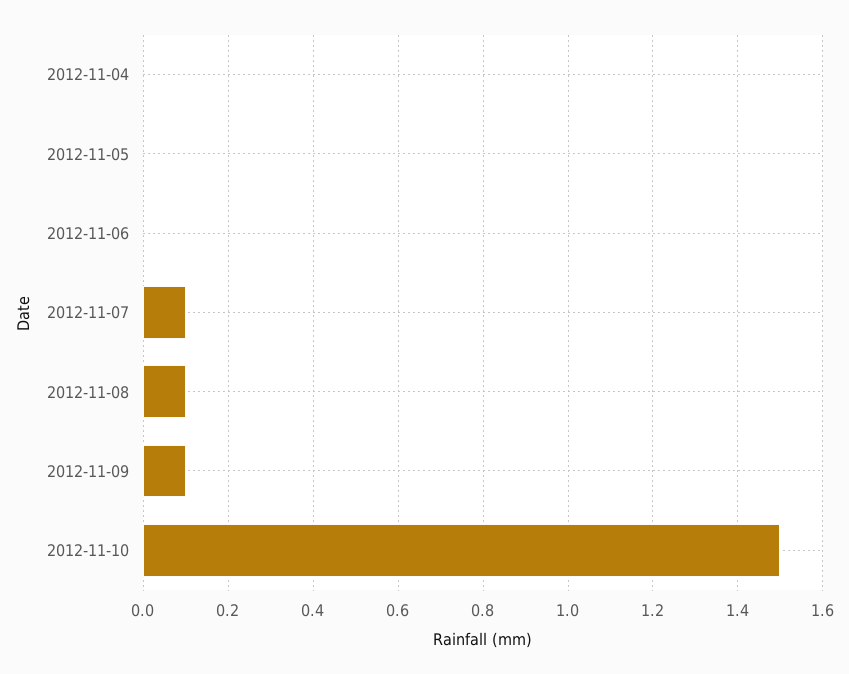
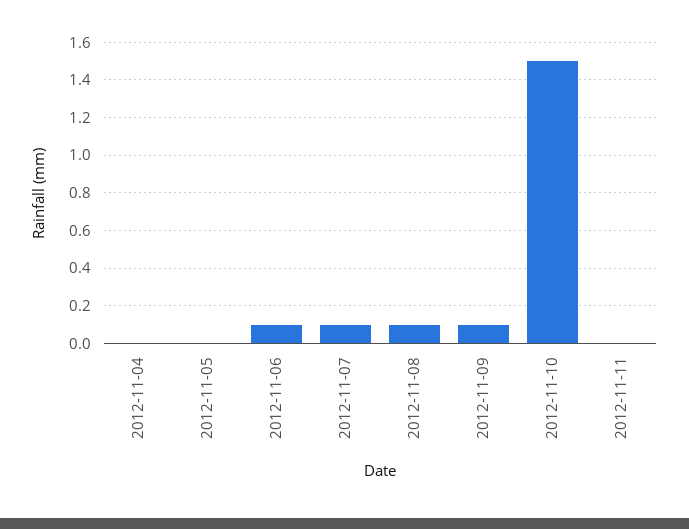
2012-11-06: 0 -> 0.1
2012-11-11: none -> 0

